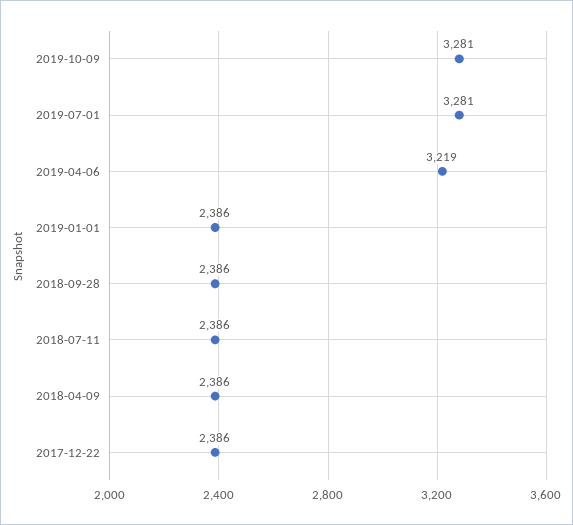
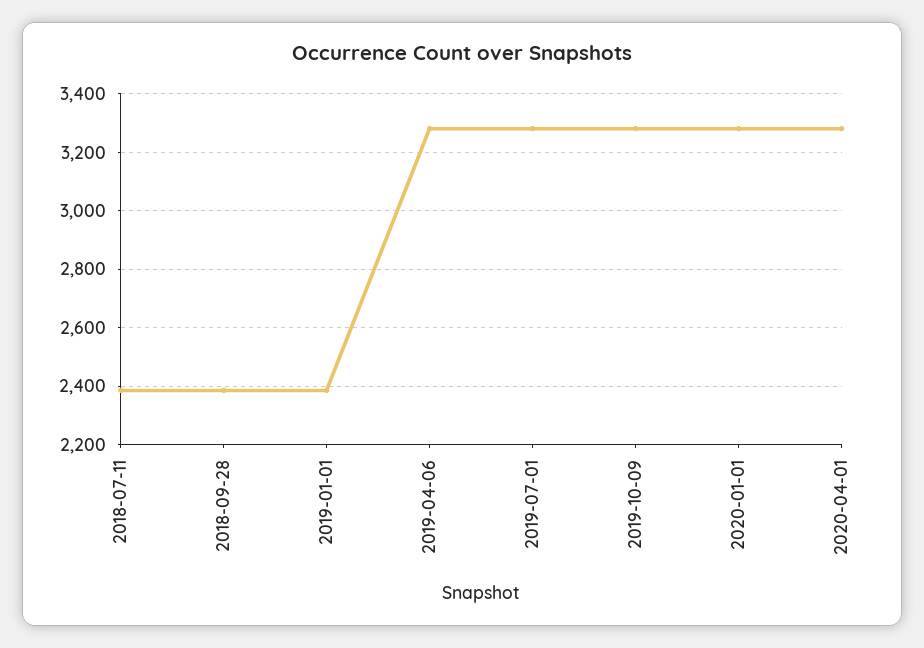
2019-04-06: 3219 -> 3275
2018-04-09: 2386 -> none
2017-12-22: 2386 -> none
2020-01-01: none -> 3275
2020-04-01: none -> 3275

